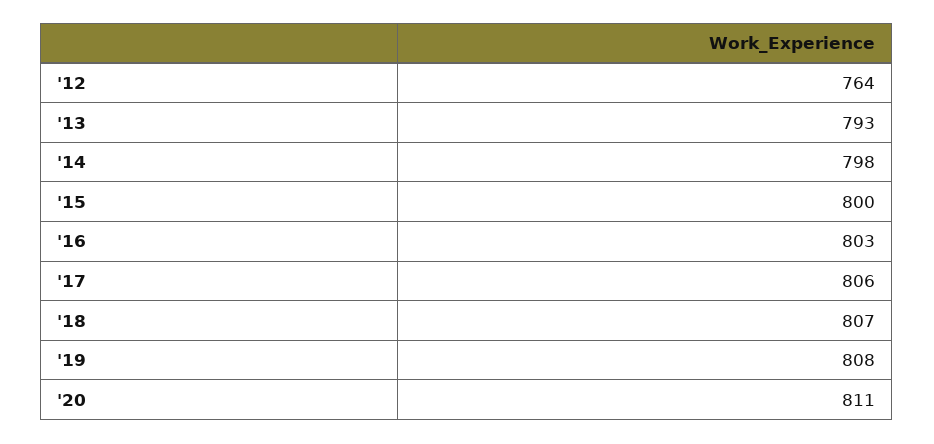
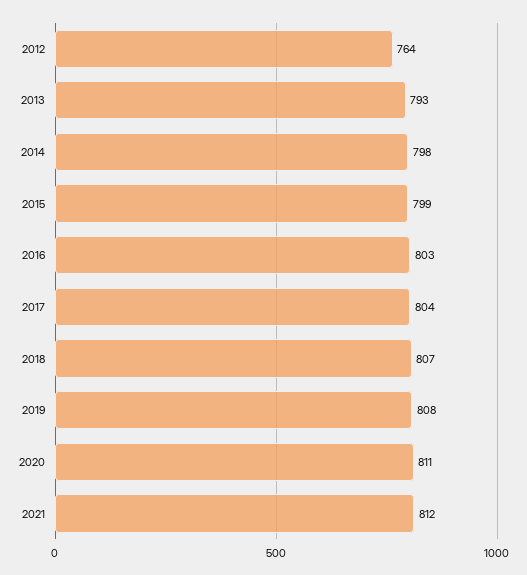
'15: 800 -> 799
'17: 806 -> 804
2021: none -> 812

